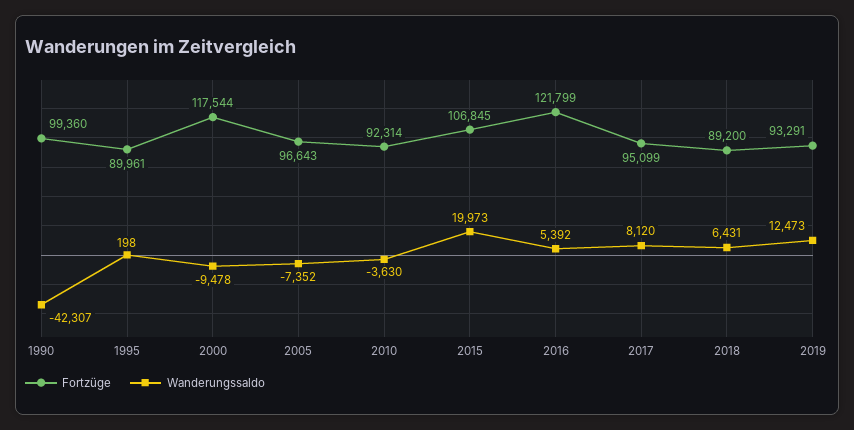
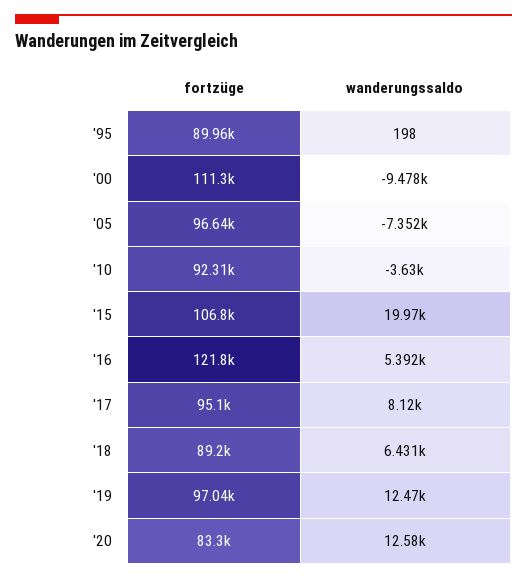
Fortzüge, 1990: 99360 -> none
Wanderungssaldo, 1990: -42307 -> none
Fortzüge, 2000: 117544 -> 111300
Fortzüge, 2019: 93291 -> 97040
Fortzüge, '20: none -> 83300
Wanderungssaldo, '20: none -> 12580

